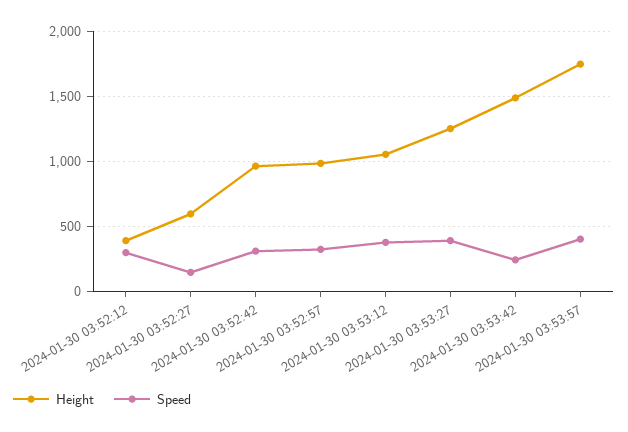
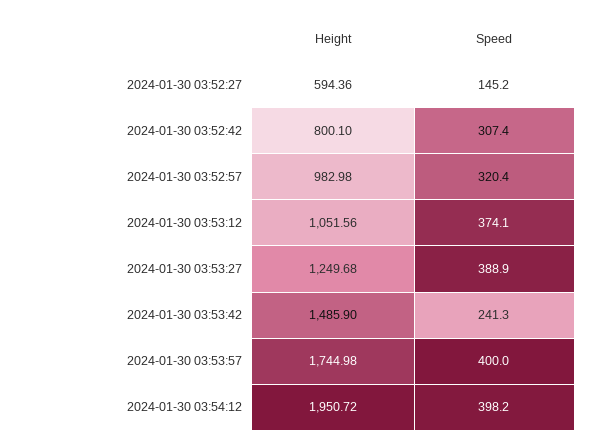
Height, 2024-01-30 03:52:12: 400 -> none
Speed, 2024-01-30 03:52:12: 300 -> none
Height, 2024-01-30 03:52:42: 950 -> 800.1
Height, 2024-01-30 03:54:12: none -> 1950.72
Speed, 2024-01-30 03:54:12: none -> 398.2

